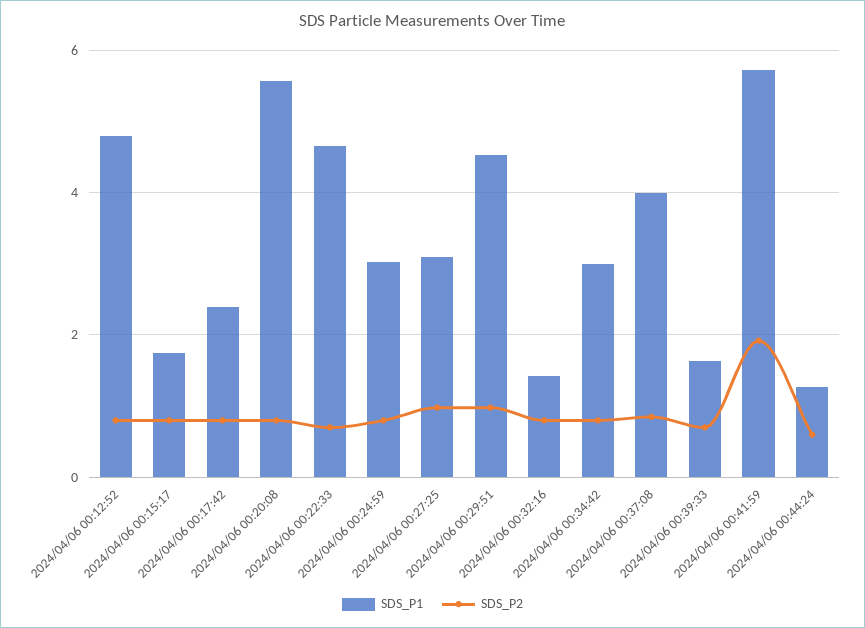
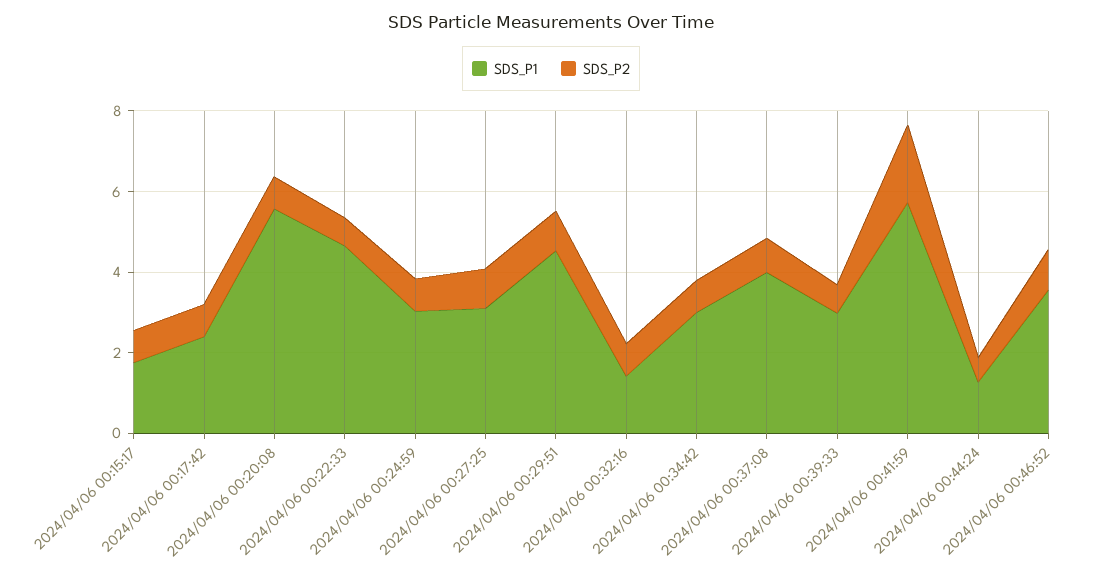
SDS_P1, 2024/04/06 00:12:52: 4.8 -> none
SDS_P2, 2024/04/06 00:12:52: 0.8 -> none
SDS_P1, 2024/04/06 00:39:33: 1.6 -> 3
SDS_P1, 2024/04/06 00:46:52: none -> 3.5
SDS_P2, 2024/04/06 00:46:52: none -> 1

